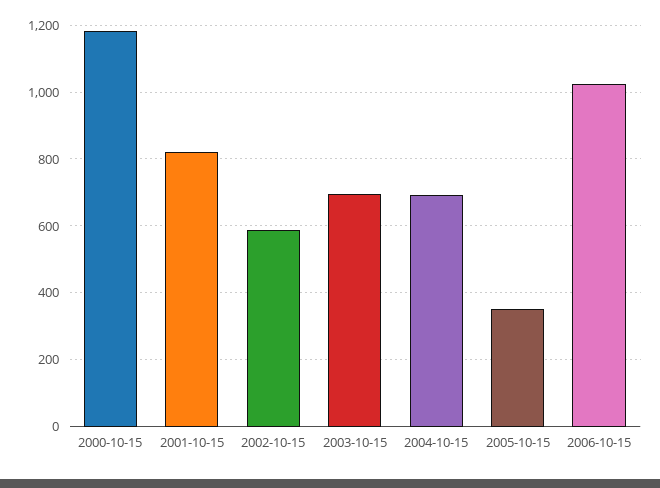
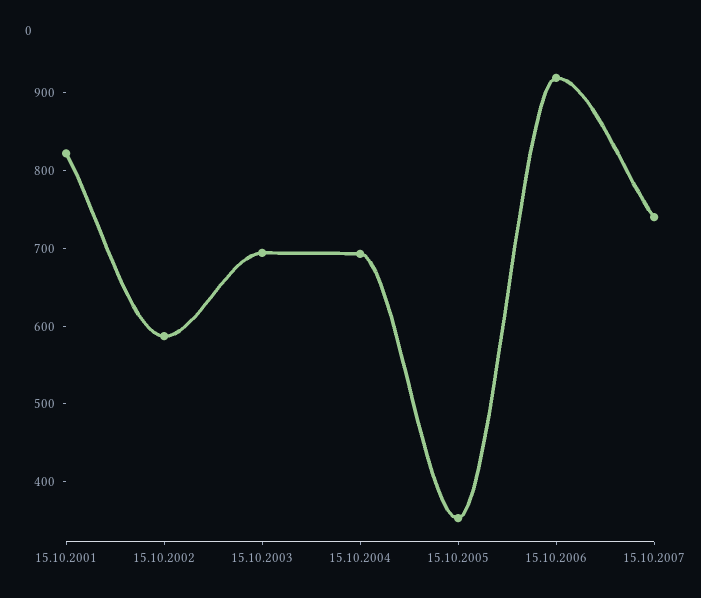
2000-10-15: 1180 -> none
2006-10-15: 1020 -> 920
15.10.2007: none -> 740

